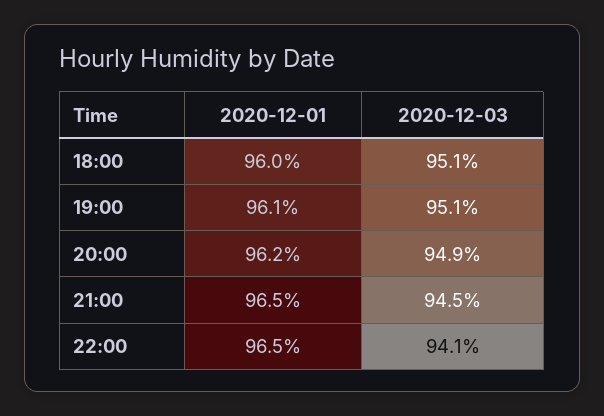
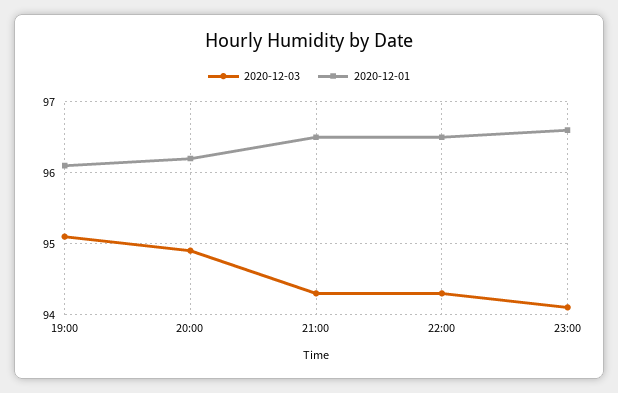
2020-12-01, 18:00: 96 -> none
2020-12-03, 18:00: 95.1 -> none
2020-12-03, 21:00: 94.5 -> 94.3
2020-12-03, 22:00: 94.1 -> 94.3
2020-12-03, 23:00: none -> 94.1
2020-12-01, 23:00: none -> 96.6

